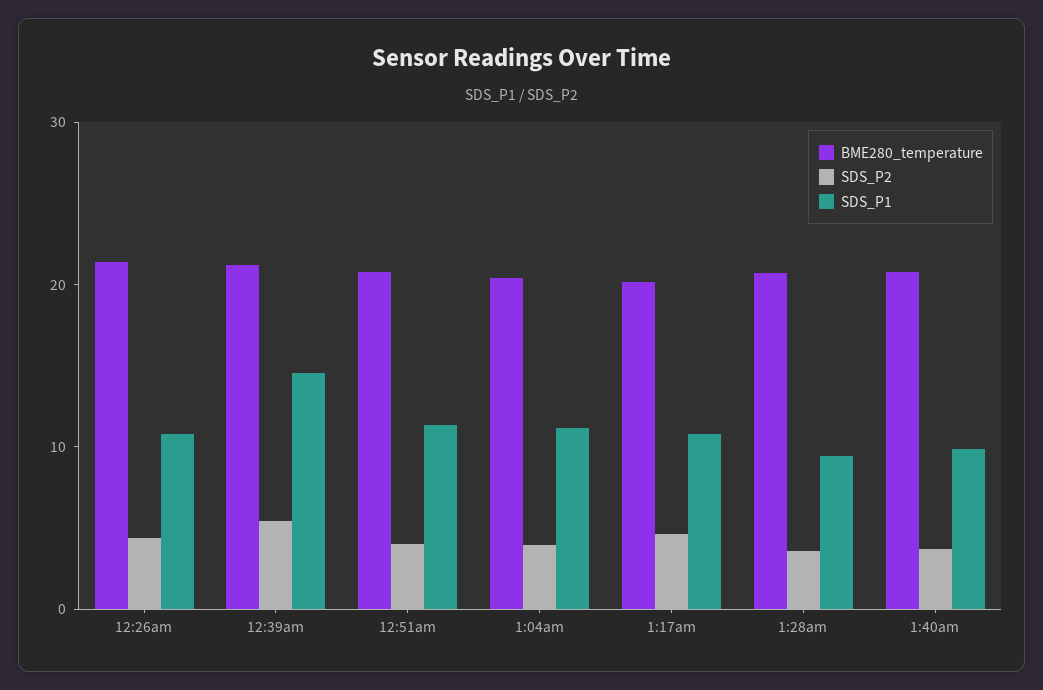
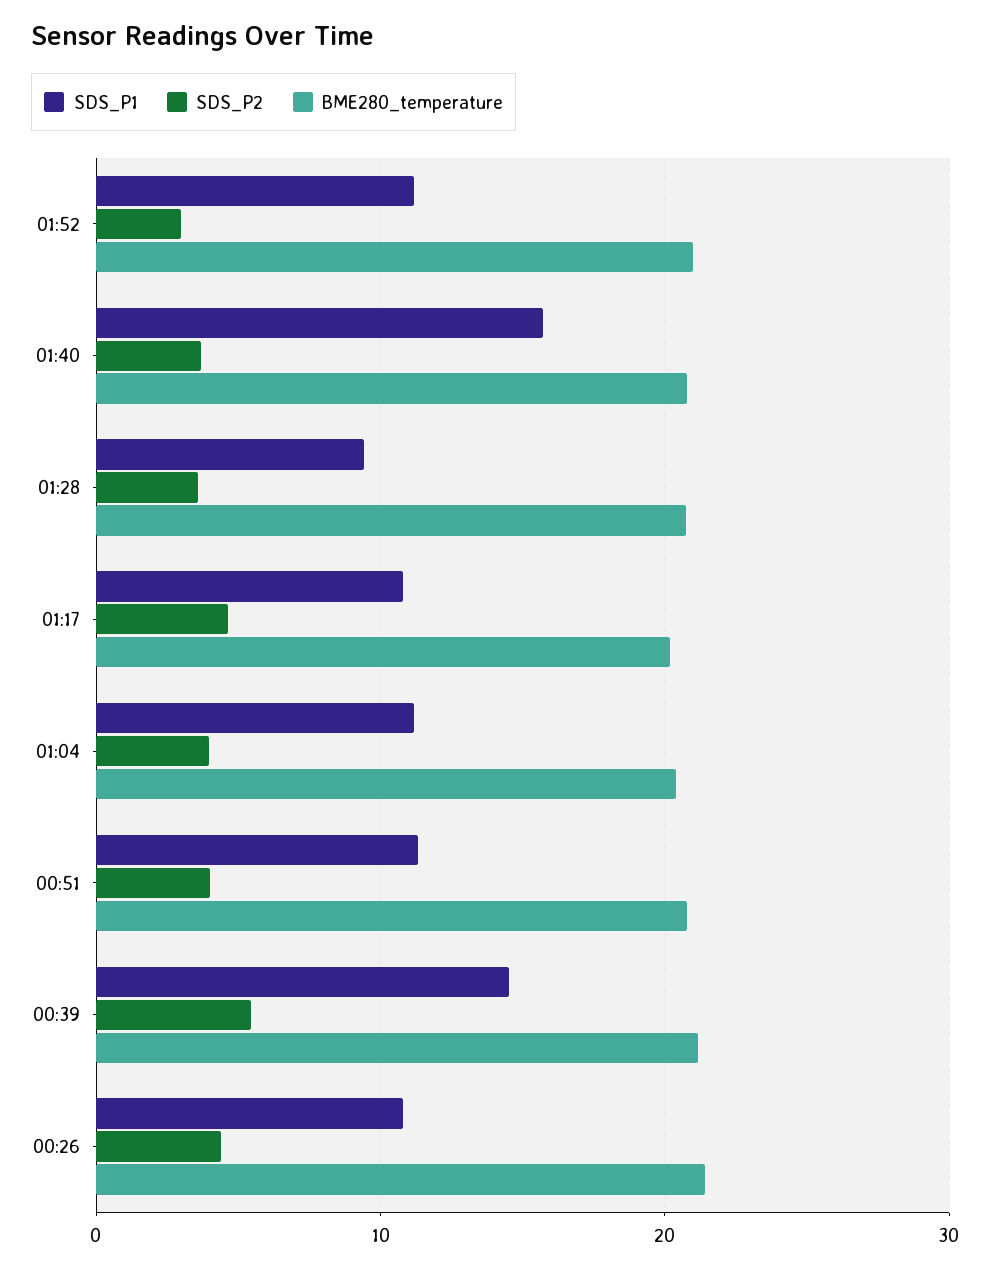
SDS_P1, 1:40am: 10 -> 16
SDS_P1, 01:52: none -> 11
SDS_P2, 01:52: none -> 3
BME280_temperature, 01:52: none -> 21

